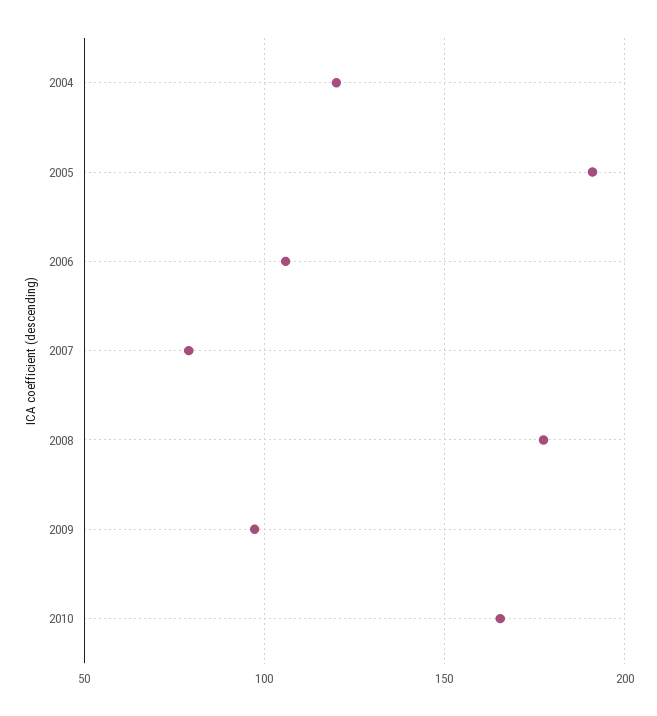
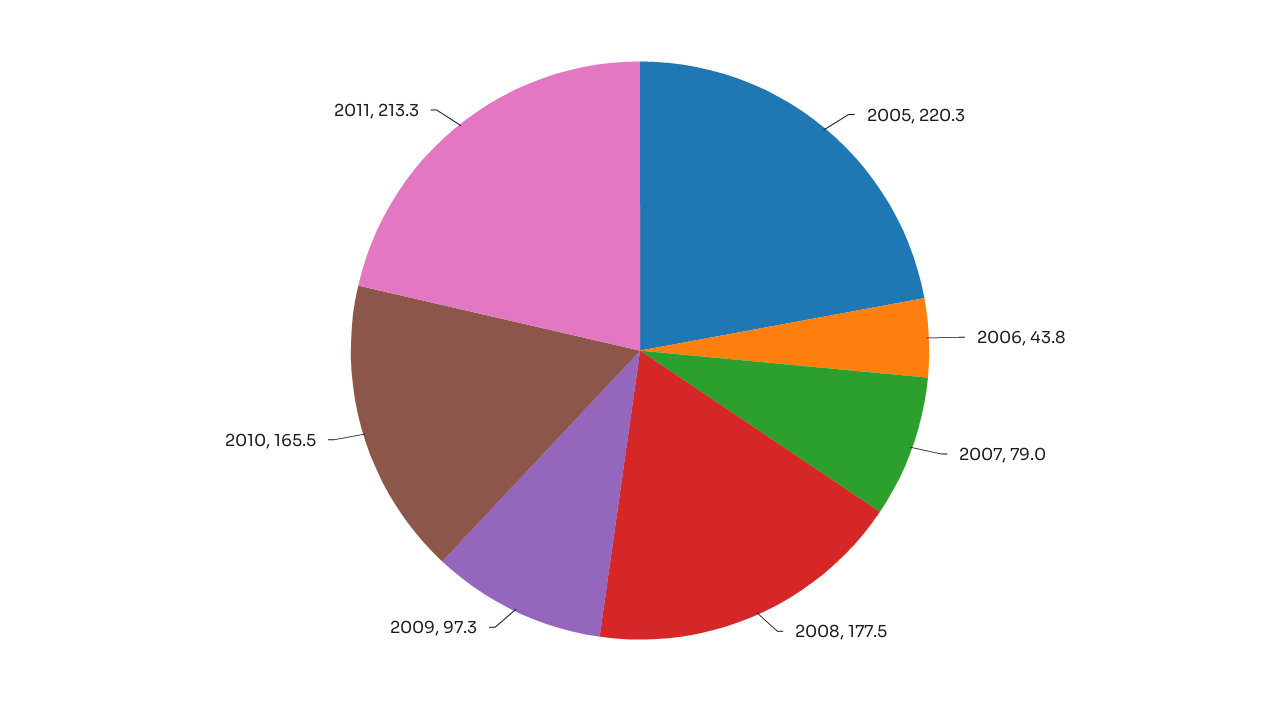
2004: 120 -> none
2005: 190 -> 220.3
2006: 105 -> 43.8
2011: none -> 213.3

